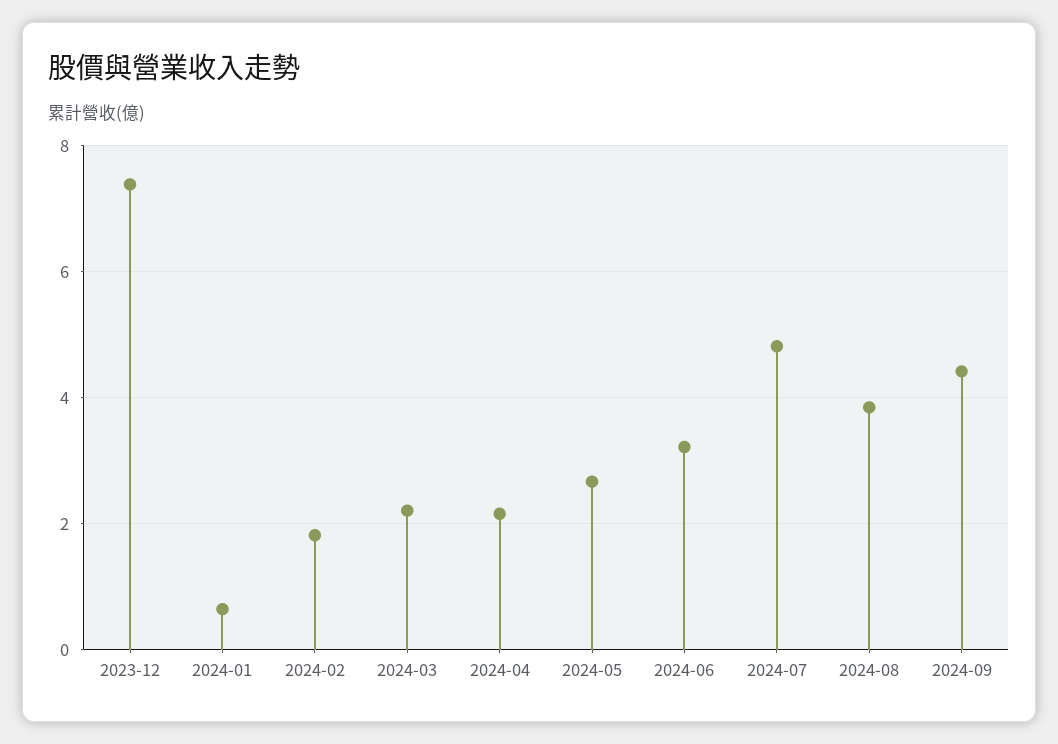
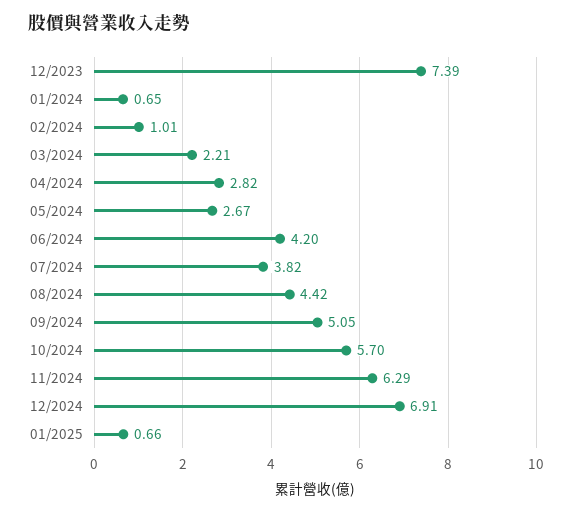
2024-02: 1.8 -> 1.01
2024-04: 2.2 -> 2.82
2024-06: 3.2 -> 4.2
2024-07: 4.8 -> 3.82
2024-08: 3.8 -> 4.42
2024-09: 4.4 -> 5.05
10/2024: none -> 5.7
11/2024: none -> 6.29
12/2024: none -> 6.91
01/2025: none -> 0.66

